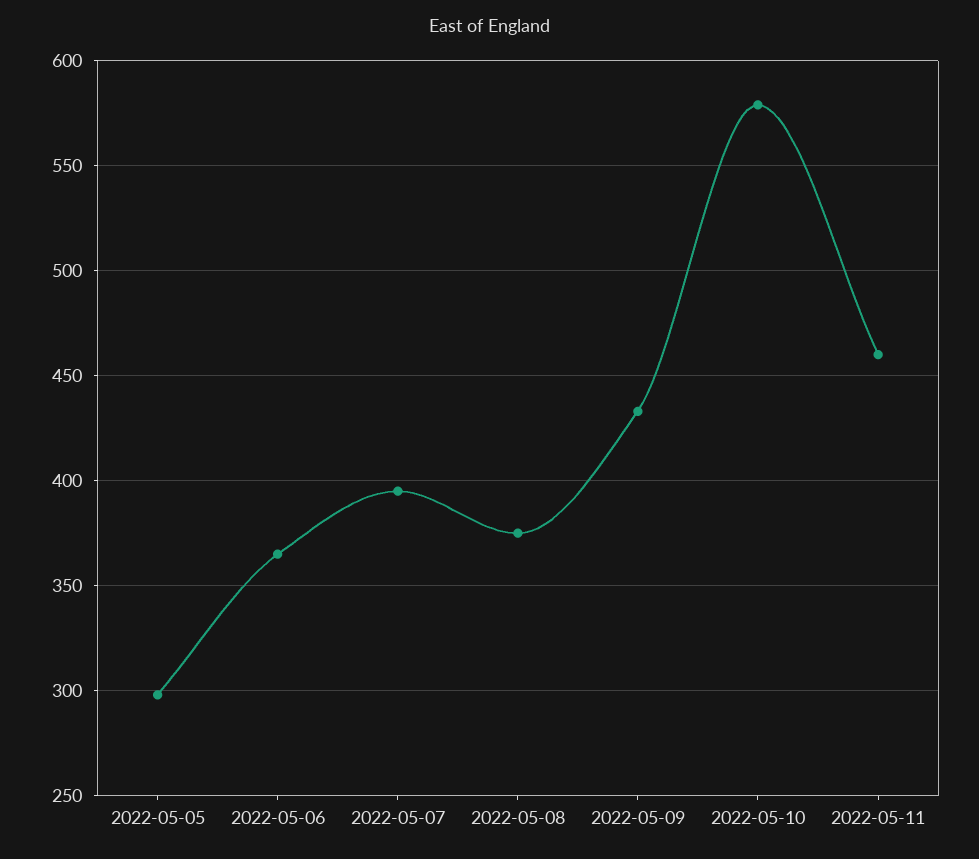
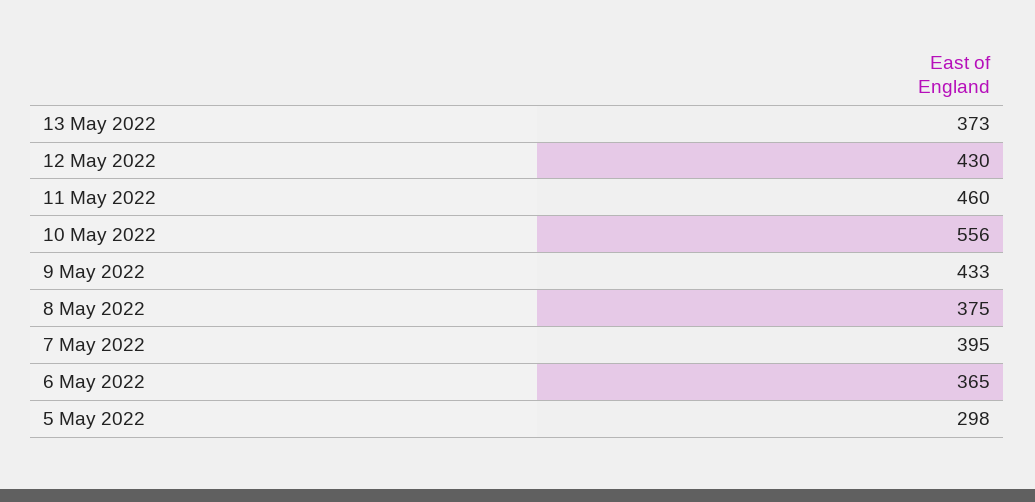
2022-05-10: 580 -> 556
13 May 2022: none -> 373
12 May 2022: none -> 430

